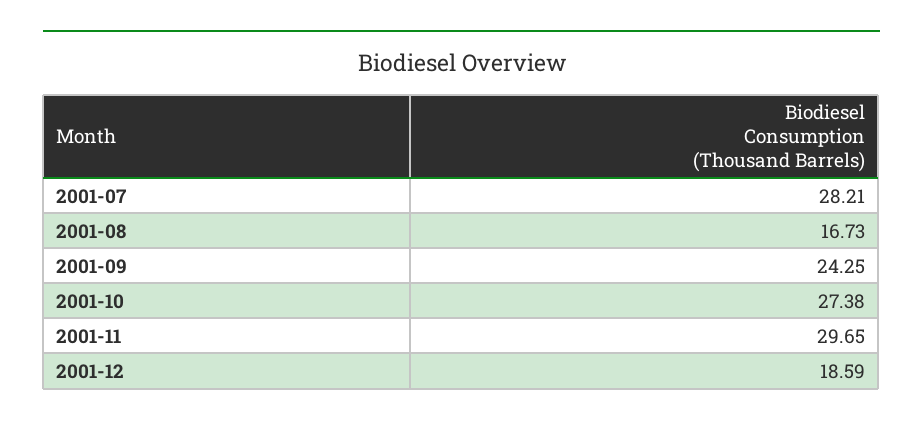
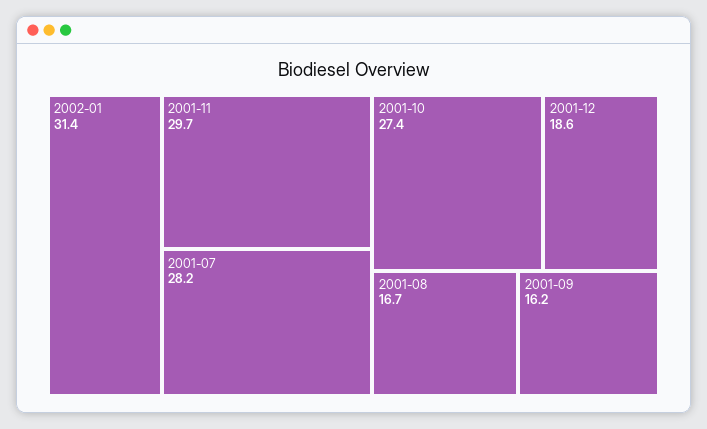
2001-09: 24.25 -> 16.2
2002-01: none -> 31.4

